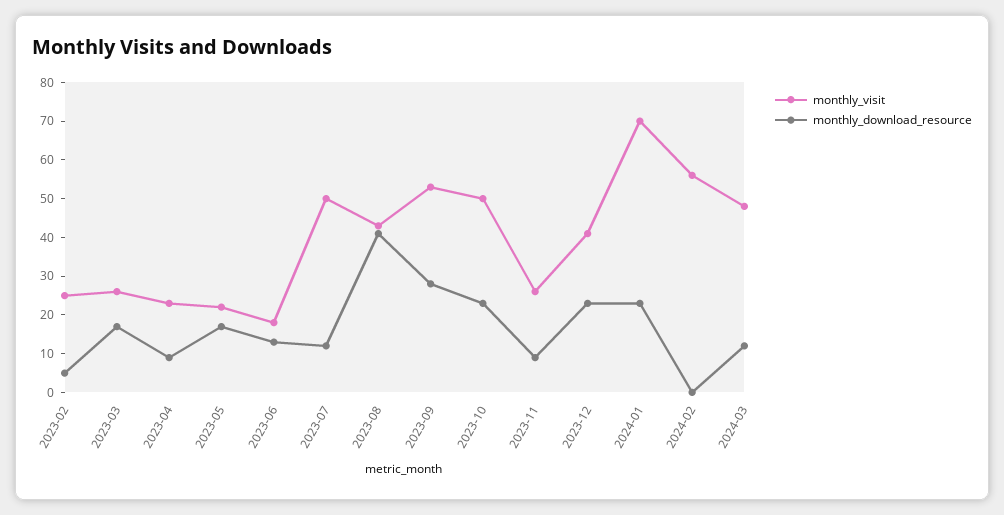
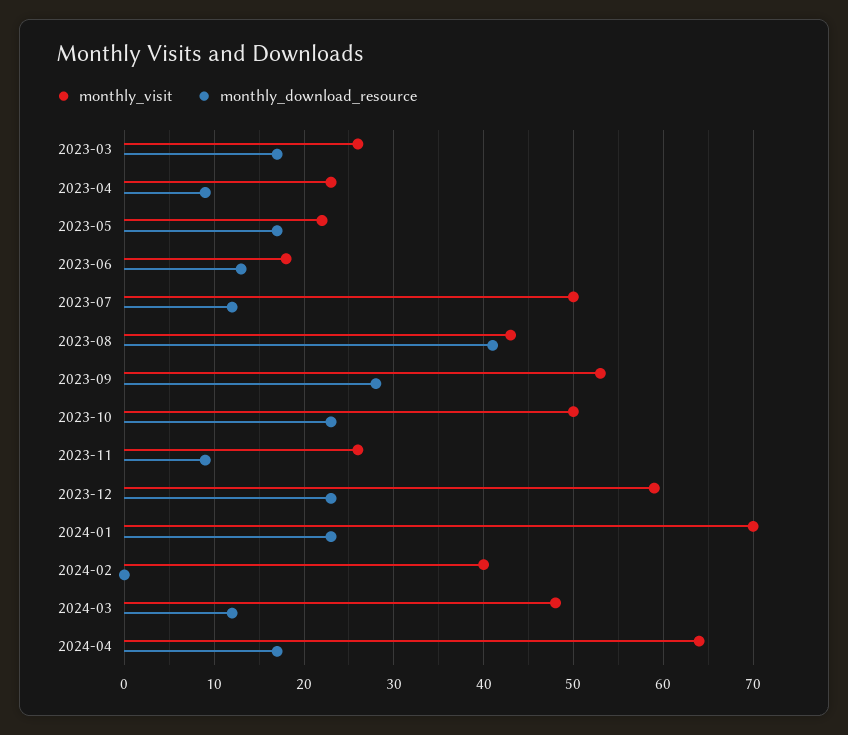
monthly_visit, 2023-02: 25 -> none
monthly_download_resource, 2023-02: 5 -> none
monthly_visit, 2023-12: 40 -> 59
monthly_visit, 2024-02: 55 -> 40
monthly_visit, 2024-04: none -> 64
monthly_download_resource, 2024-04: none -> 17

